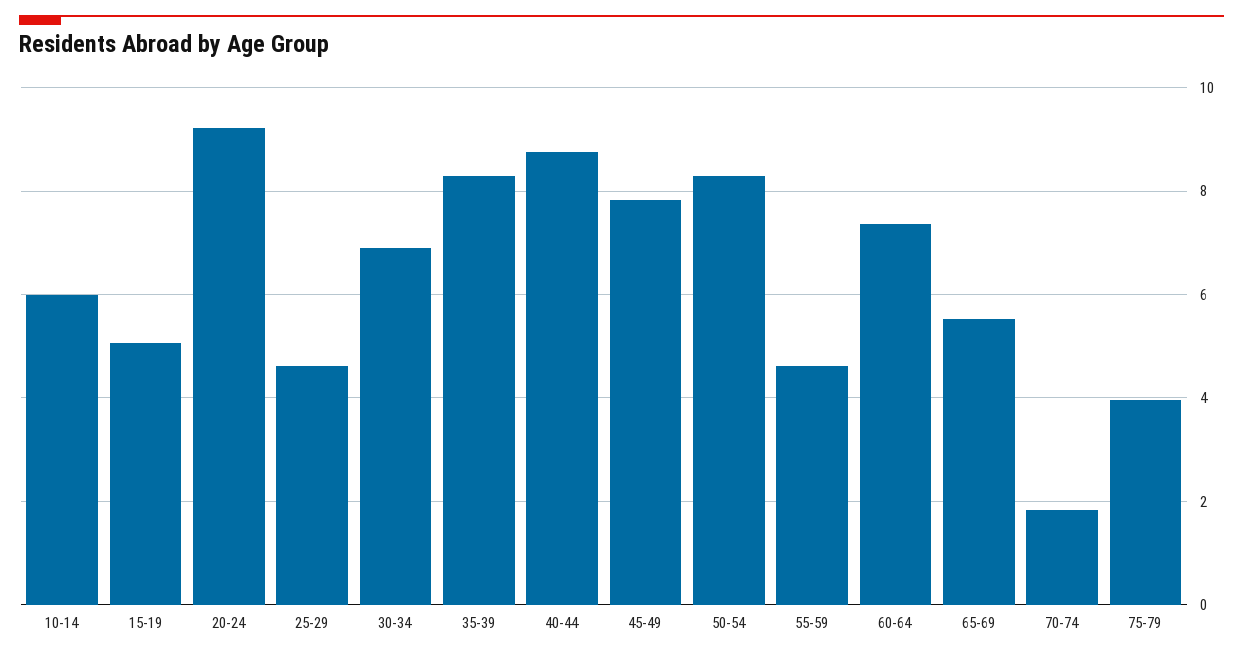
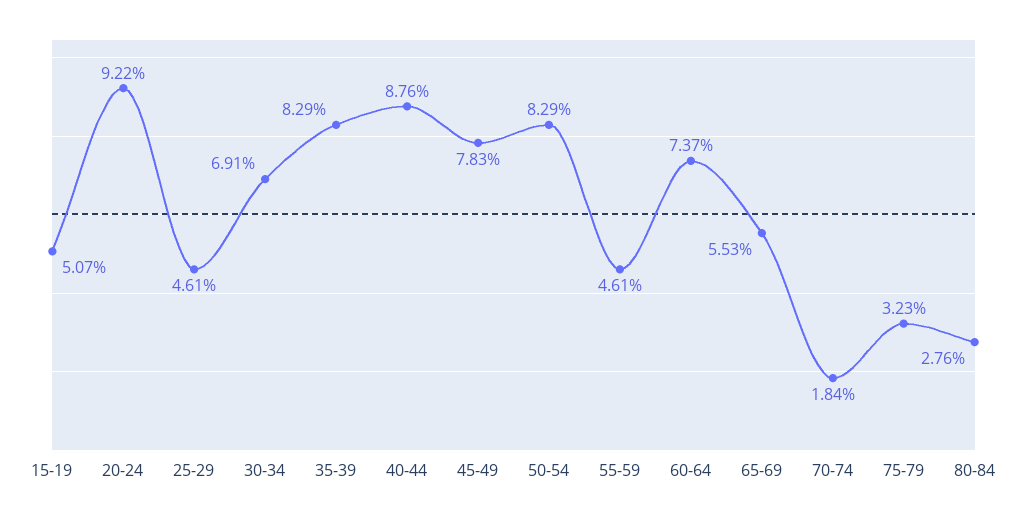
10-14: 6 -> none
75-79: 4 -> 3.23
80-84: none -> 2.76

